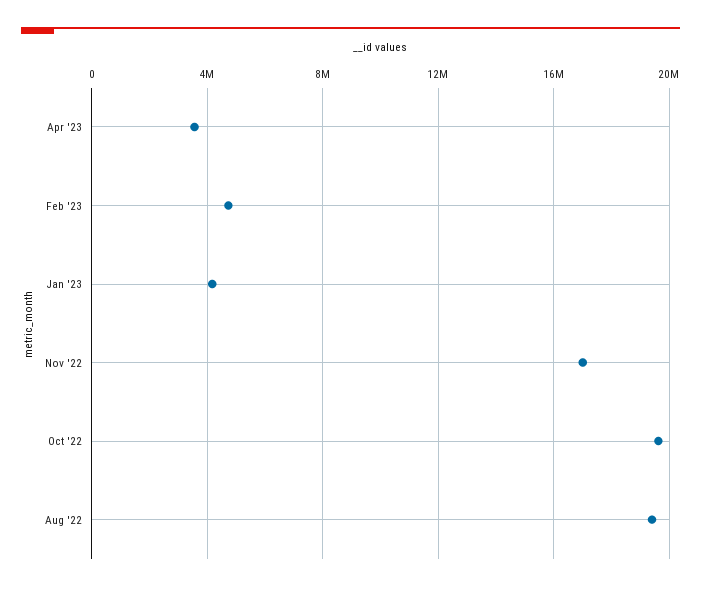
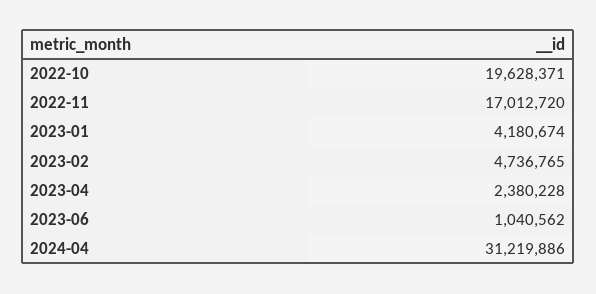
Apr '23: 3500000 -> 2380228
Aug '22: 19500000 -> none
2023-06: none -> 1040562
2024-04: none -> 31219886

